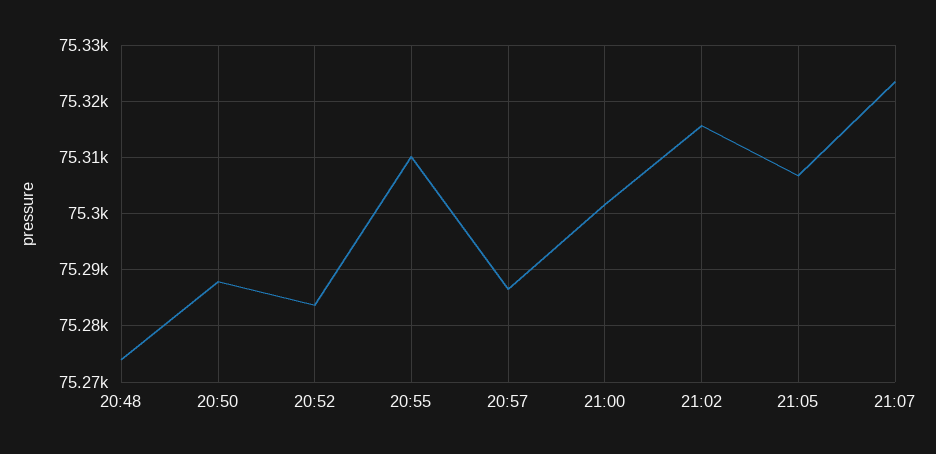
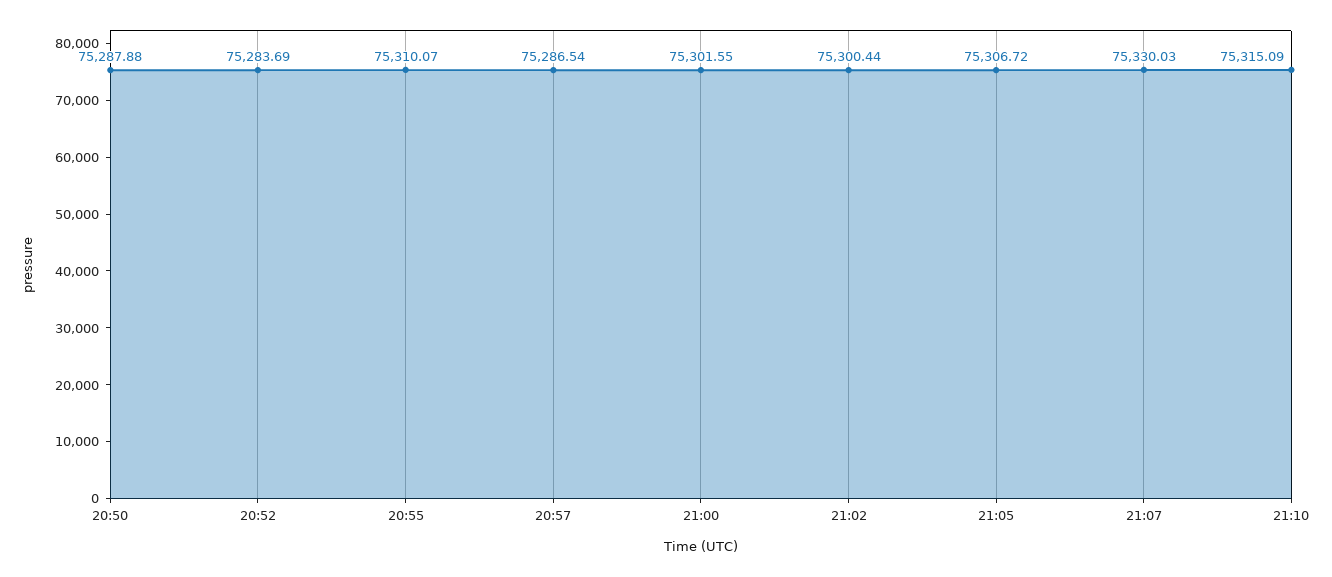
20:48: 75274 -> none
21:02: 75316 -> 75300.44
21:07: 75324 -> 75330.03
21:10: none -> 75315.09

